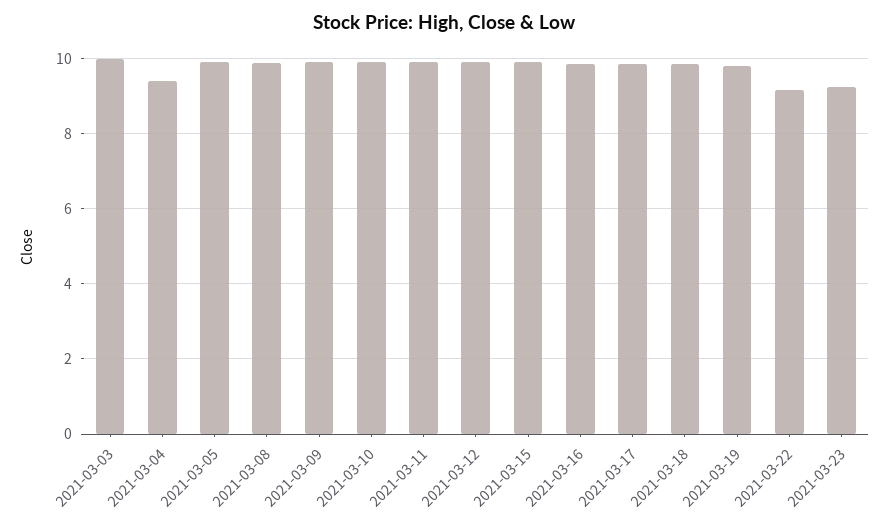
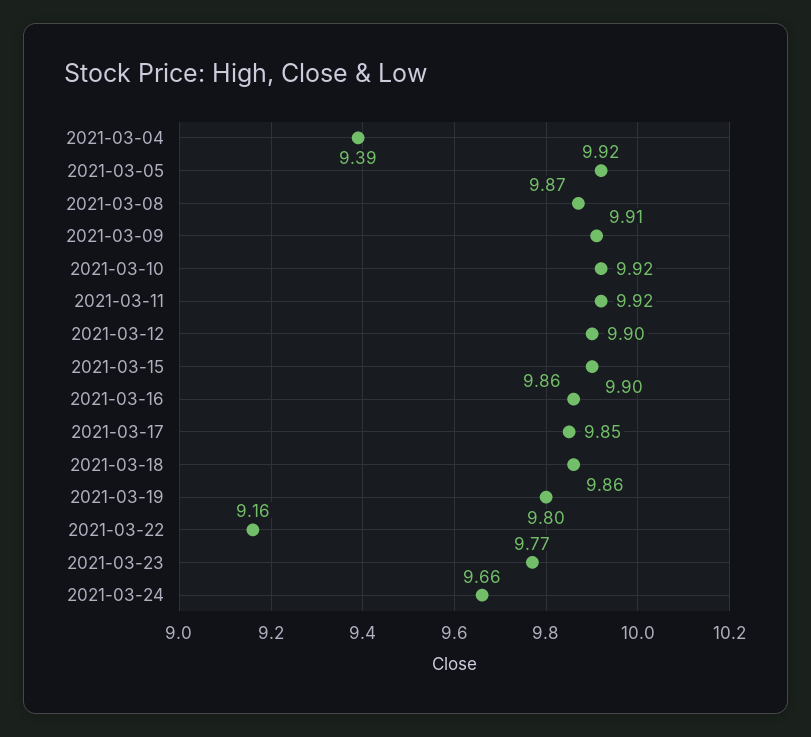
2021-03-03: 10 -> none
2021-03-23: 9.2 -> 9.77
2021-03-24: none -> 9.66

